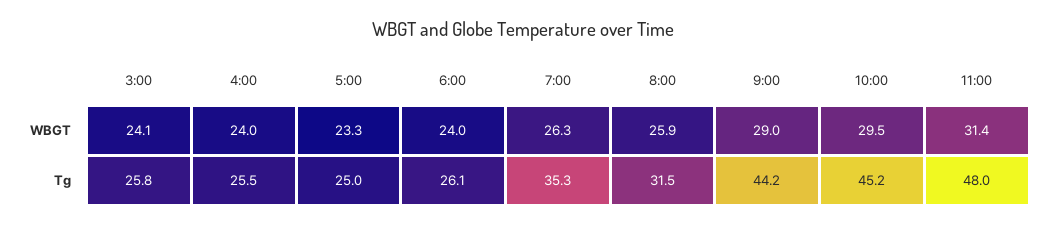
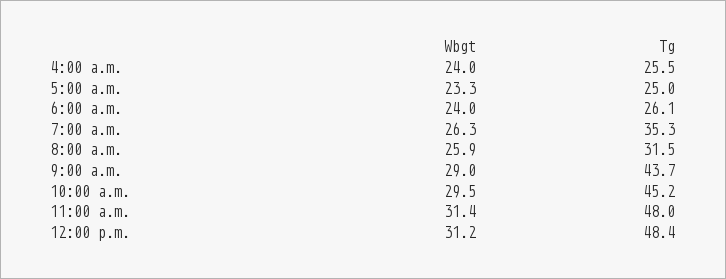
3:00, WBGT: 24.1 -> none
3:00, Tg: 25.8 -> none
9:00, Tg: 44.2 -> 43.7
12:00 p.m., WBGT: none -> 31.2
12:00 p.m., Tg: none -> 48.4

